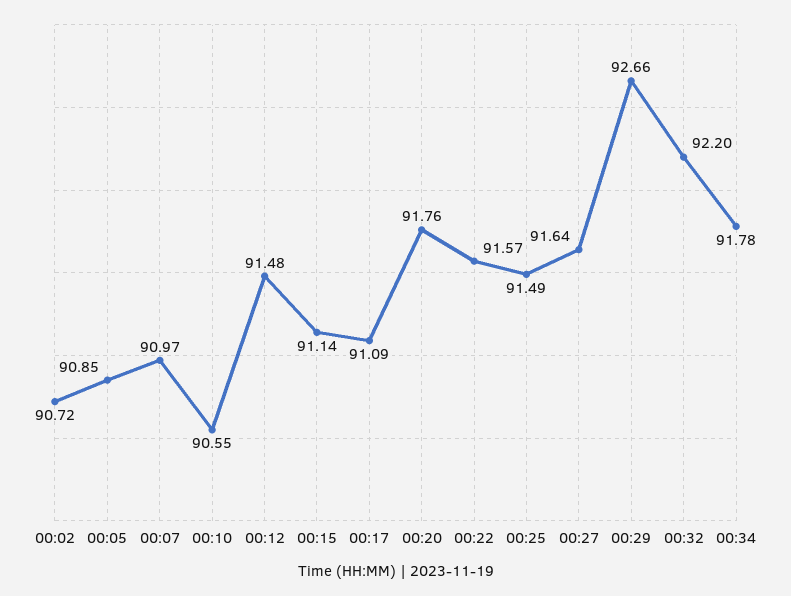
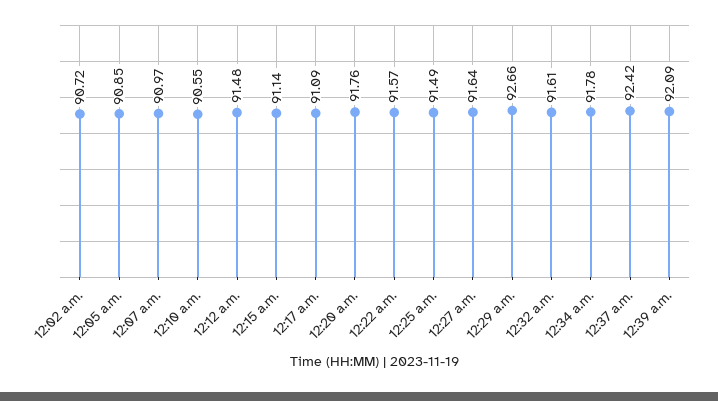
00:32: 92.2 -> 91.61
12:37 a.m.: none -> 92.42
12:39 a.m.: none -> 92.09

